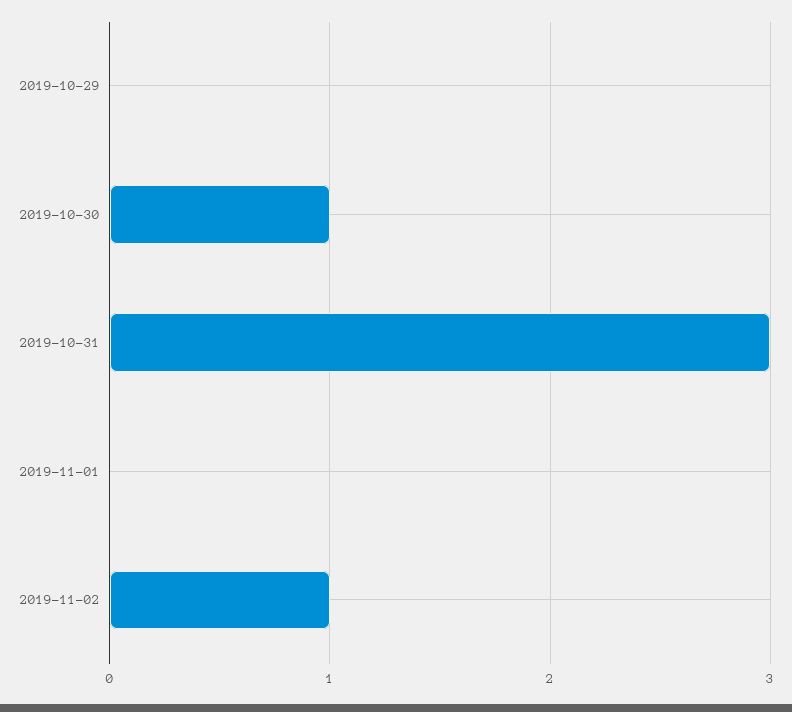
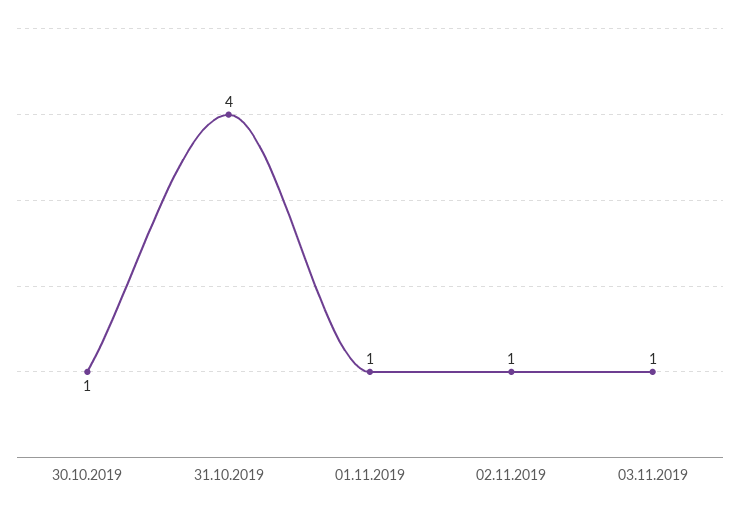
2019-10-29: 0 -> none
2019-10-31: 3 -> 4
2019-11-01: 0 -> 1
03.11.2019: none -> 1

